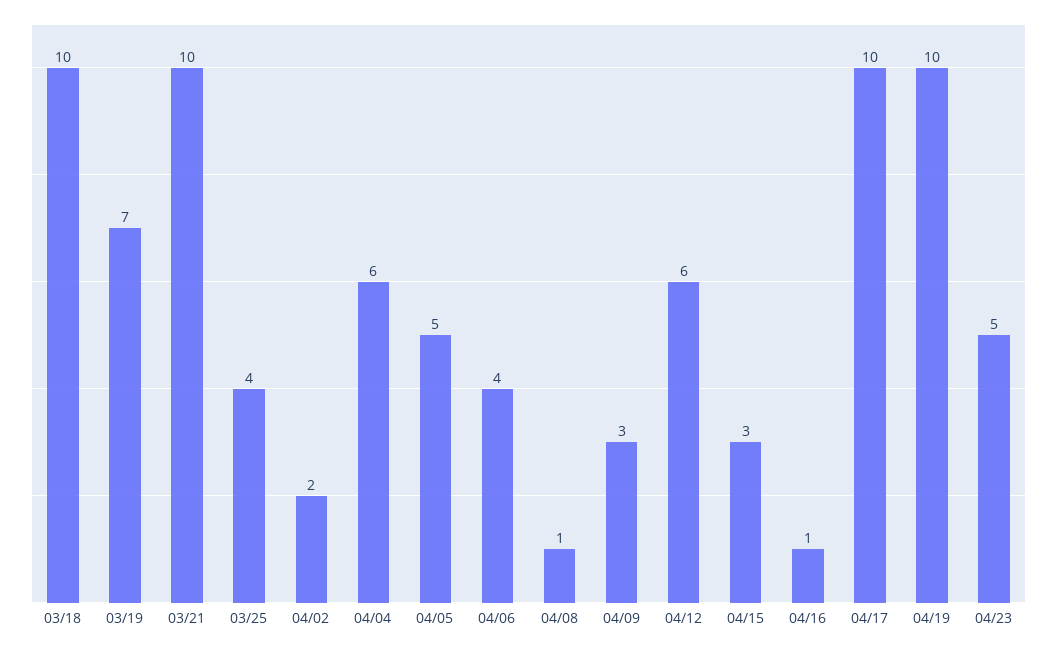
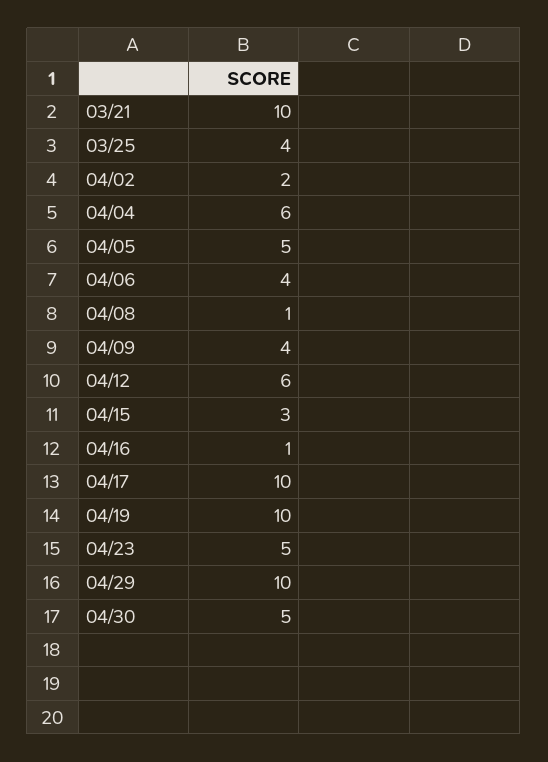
03/18: 10 -> none
03/19: 7 -> none
04/09: 3 -> 4
04/29: none -> 10
04/30: none -> 5

